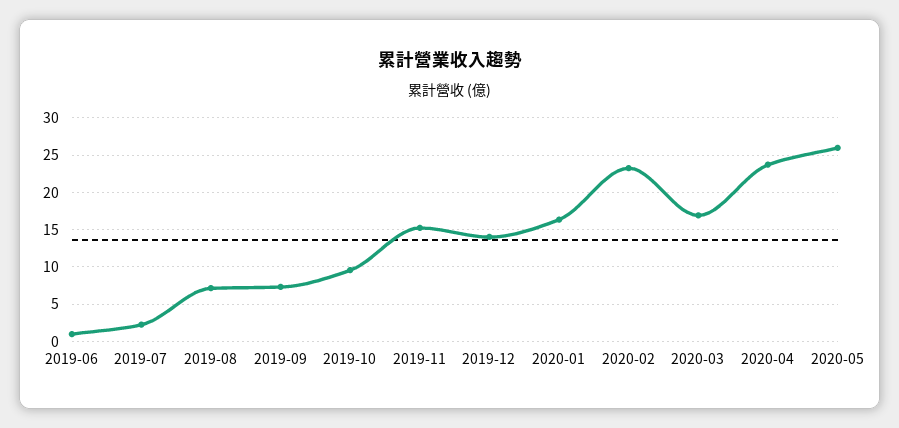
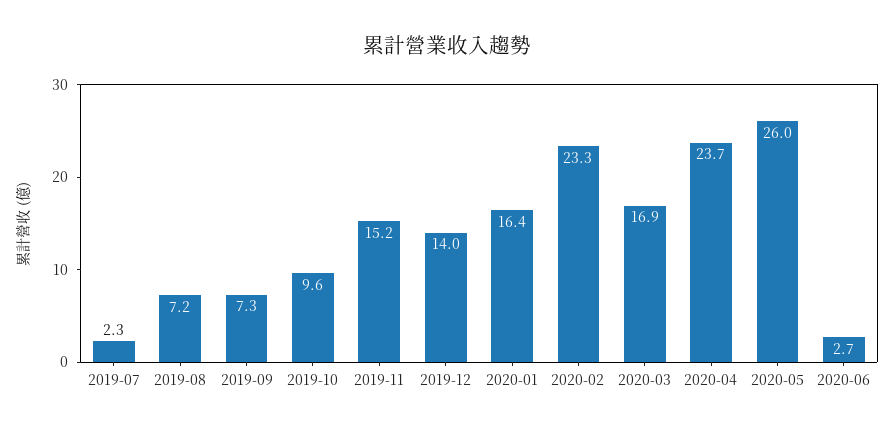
2019-06: 1 -> none
2020-06: none -> 2.7

